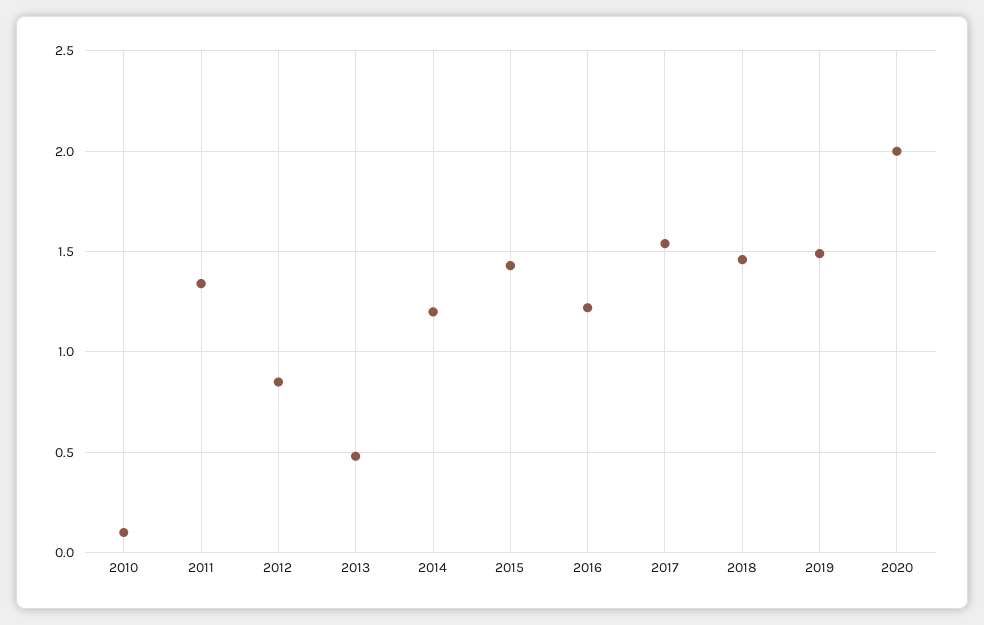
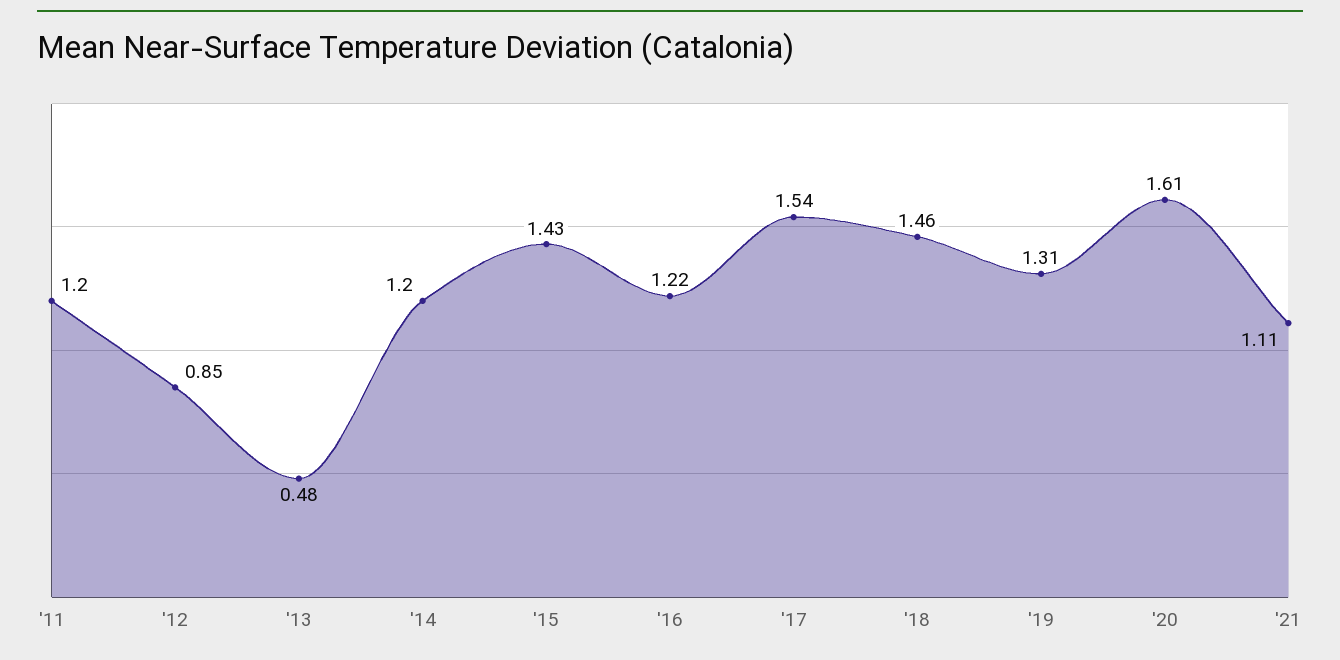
2010: 0.1 -> none
2011: 1.35 -> 1.2
2019: 1.5 -> 1.31
2020: 2 -> 1.61
'21: none -> 1.11

